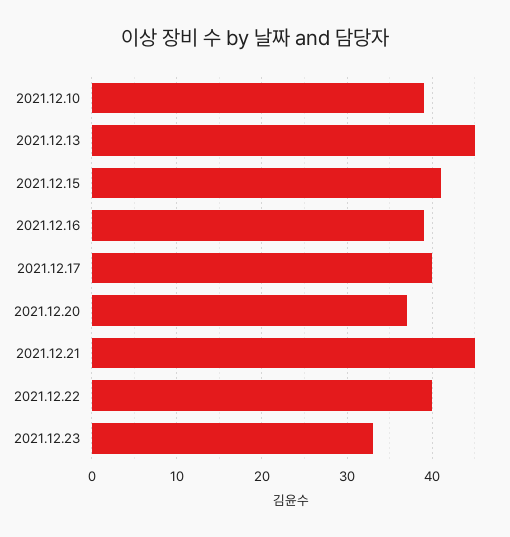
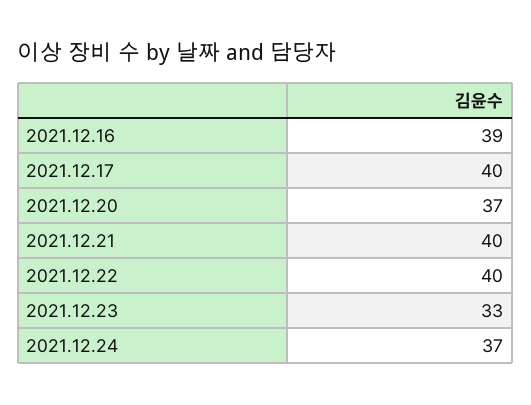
2021.12.10: 39 -> none
2021.12.13: 45 -> none
2021.12.15: 41 -> none
2021.12.21: 45 -> 40
2021.12.24: none -> 37

